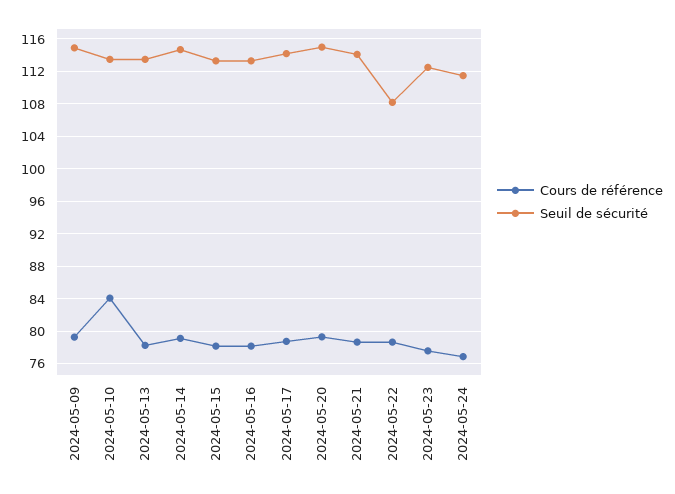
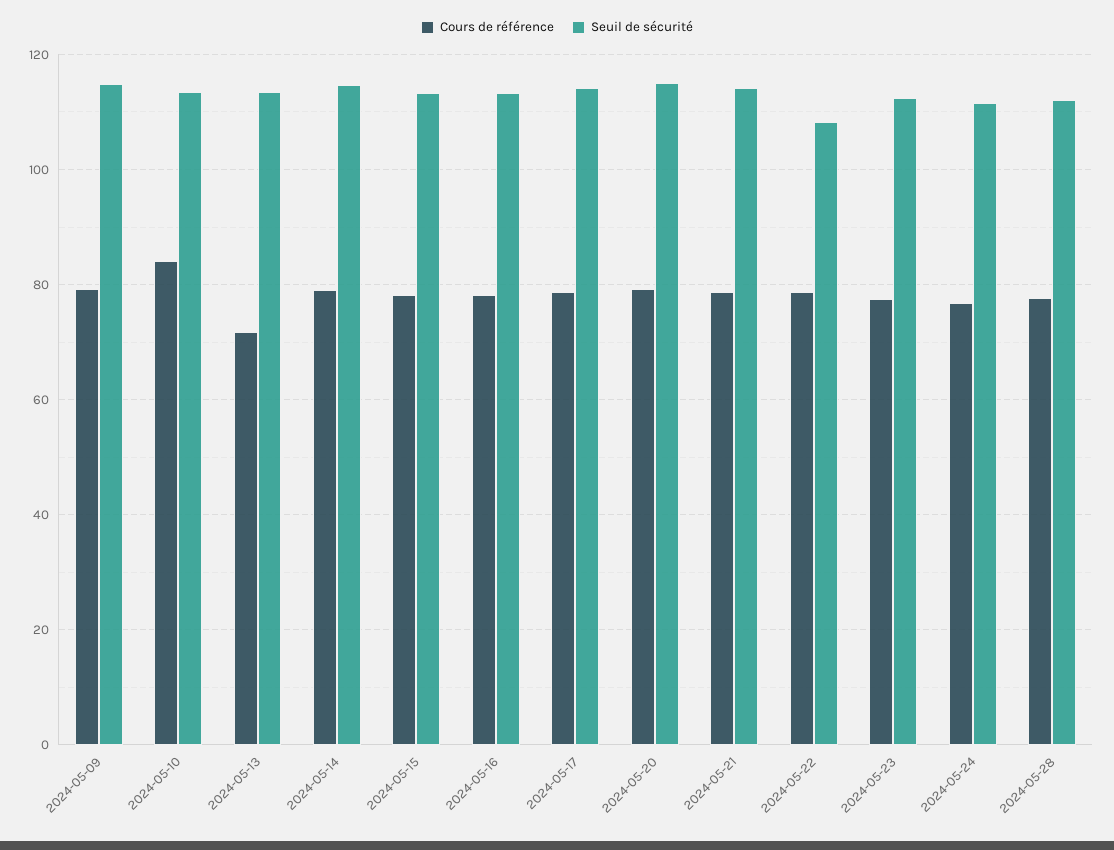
Cours de référence, 2024-05-13: 78 -> 72
Cours de référence, 2024-05-28: none -> 78
Seuil de sécurité, 2024-05-28: none -> 112

